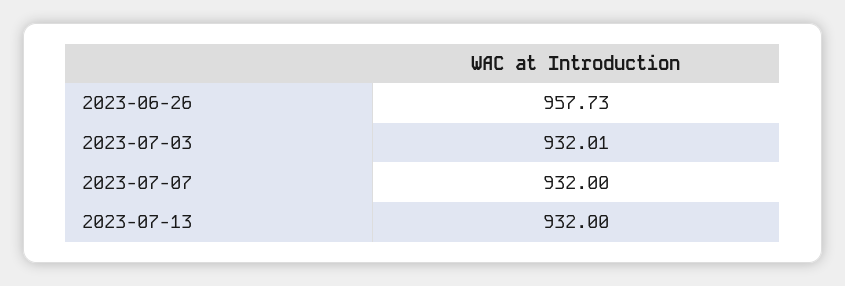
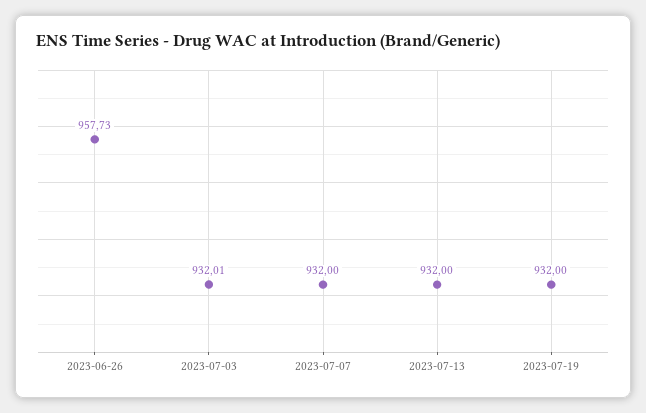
2023-07-19: none -> 932

